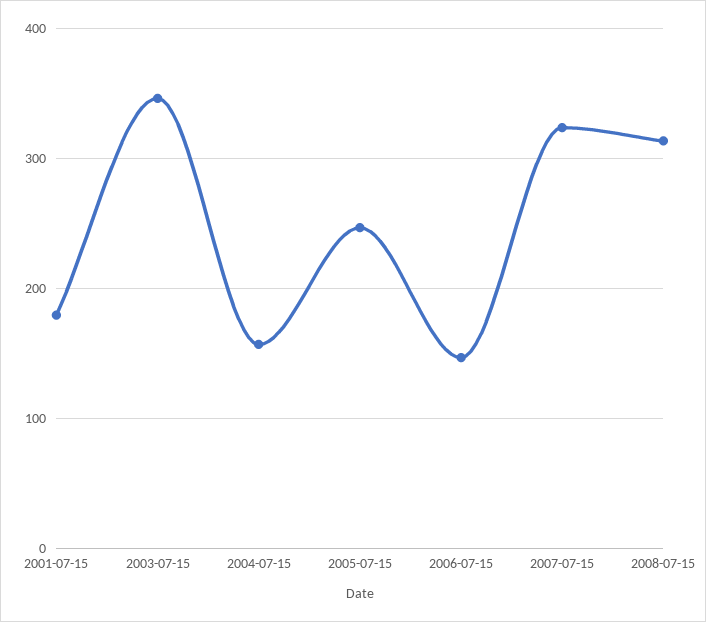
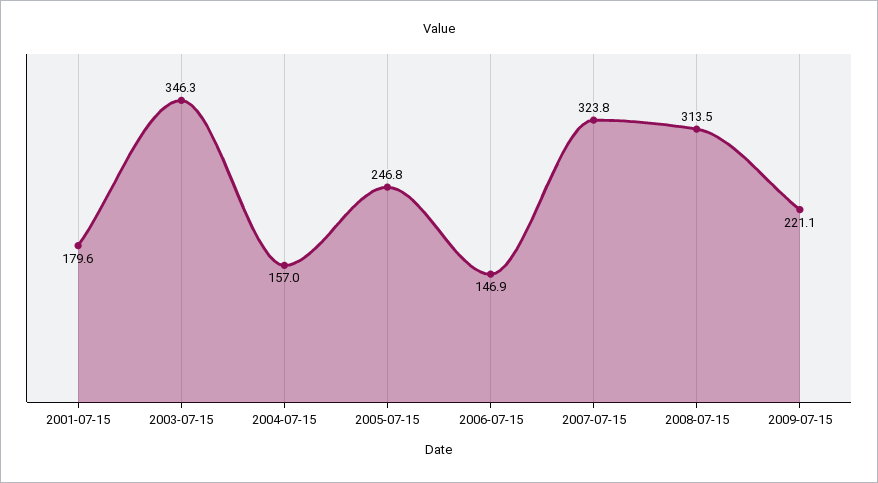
2009-07-15: none -> 221.1

